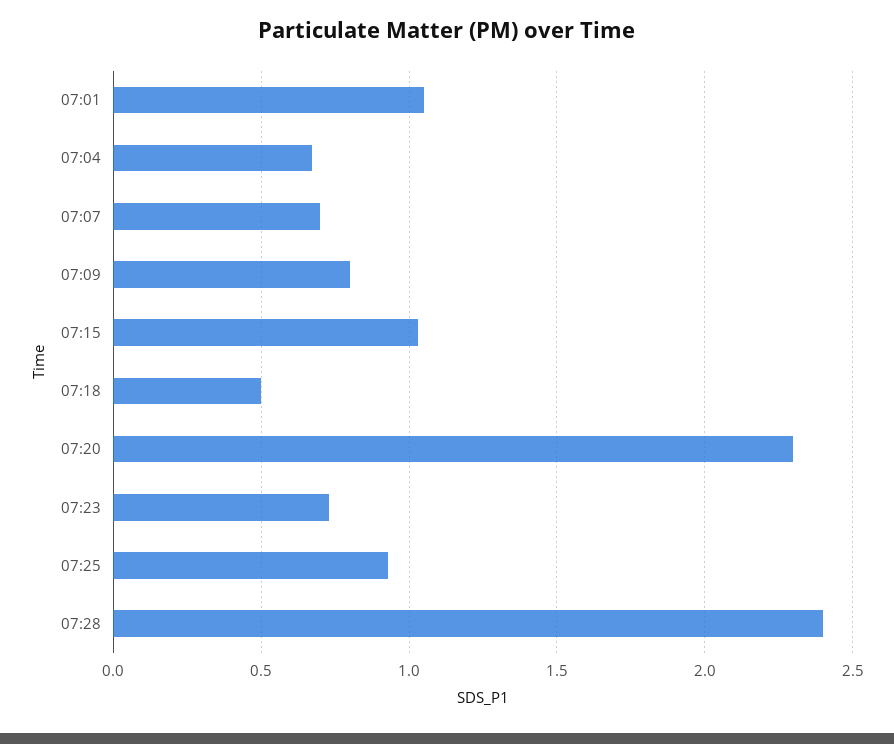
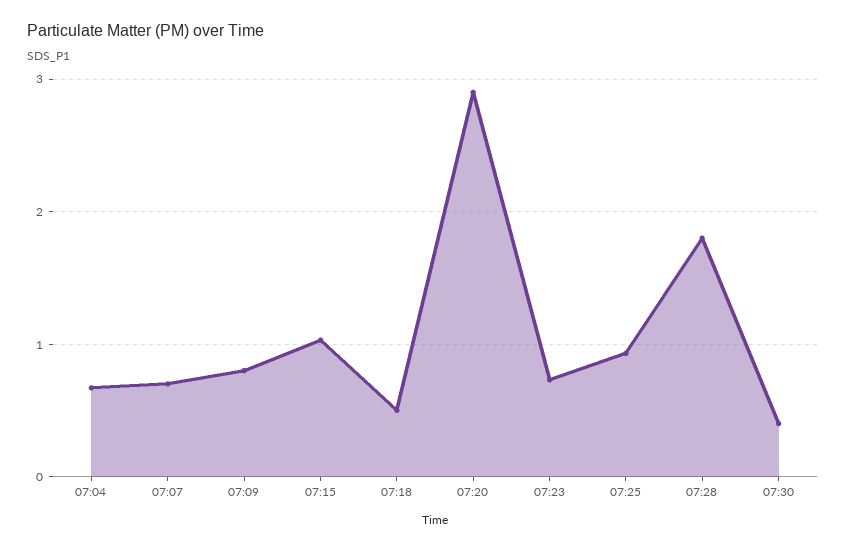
07:01: 1.05 -> none
07:20: 2.3 -> 2.9
07:28: 2.4 -> 1.8
07:30: none -> 0.4

